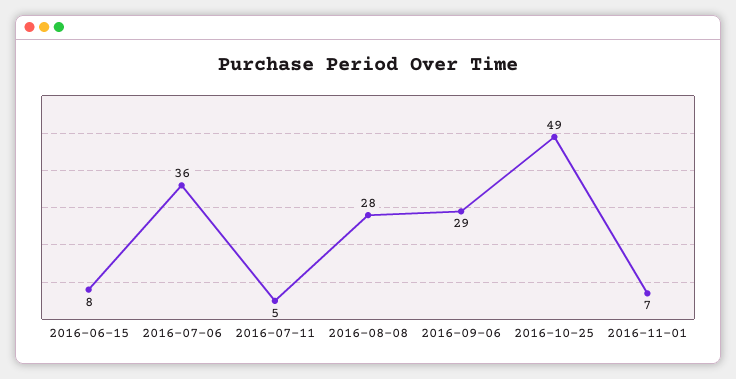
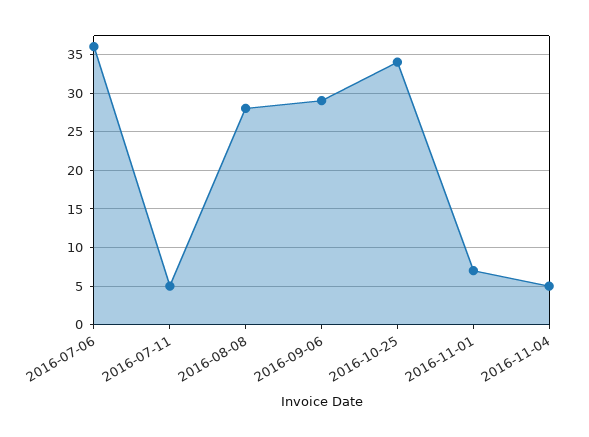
2016-06-15: 8 -> none
2016-10-25: 49 -> 34
2016-11-04: none -> 5

